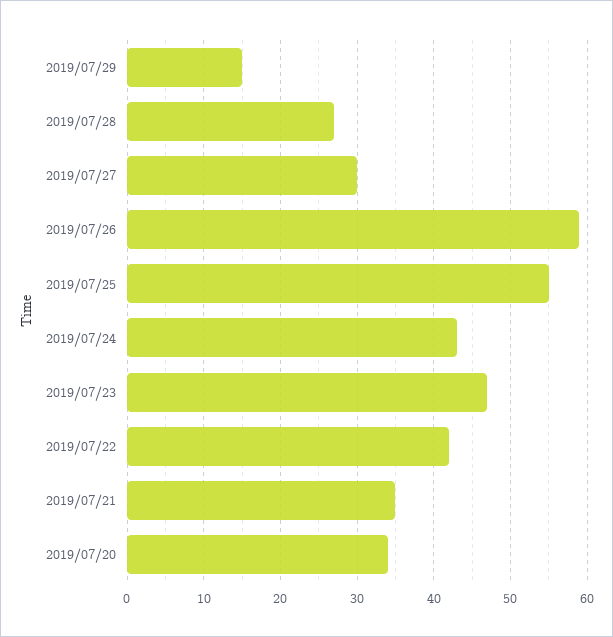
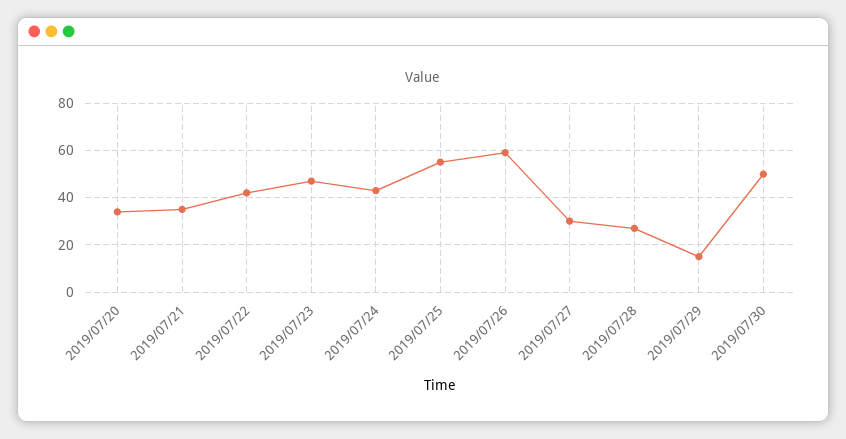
2019/07/30: none -> 50

